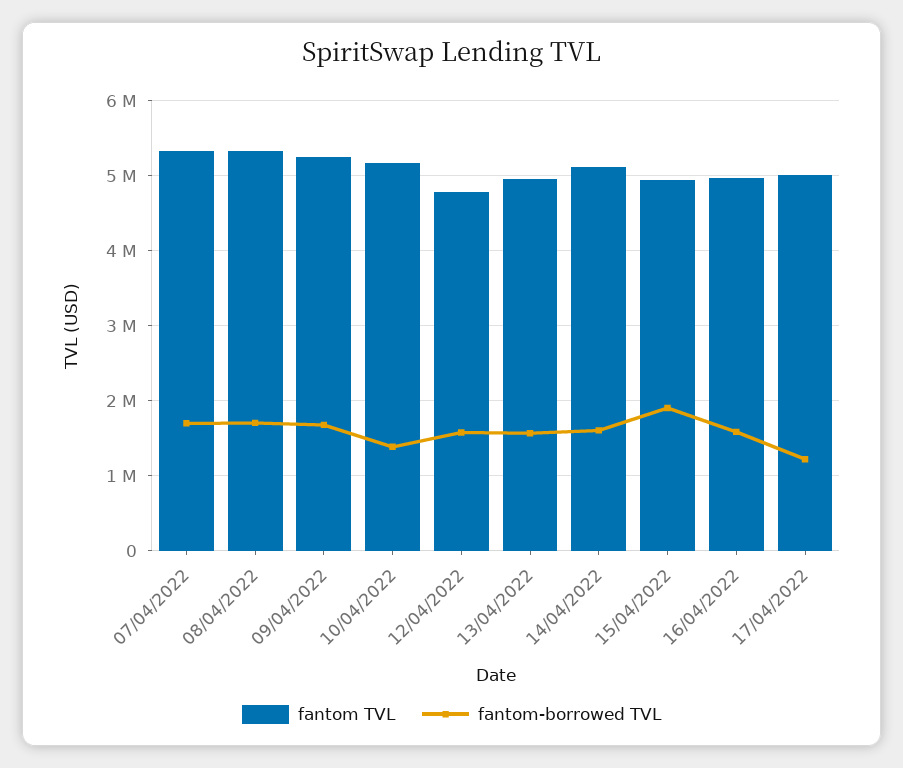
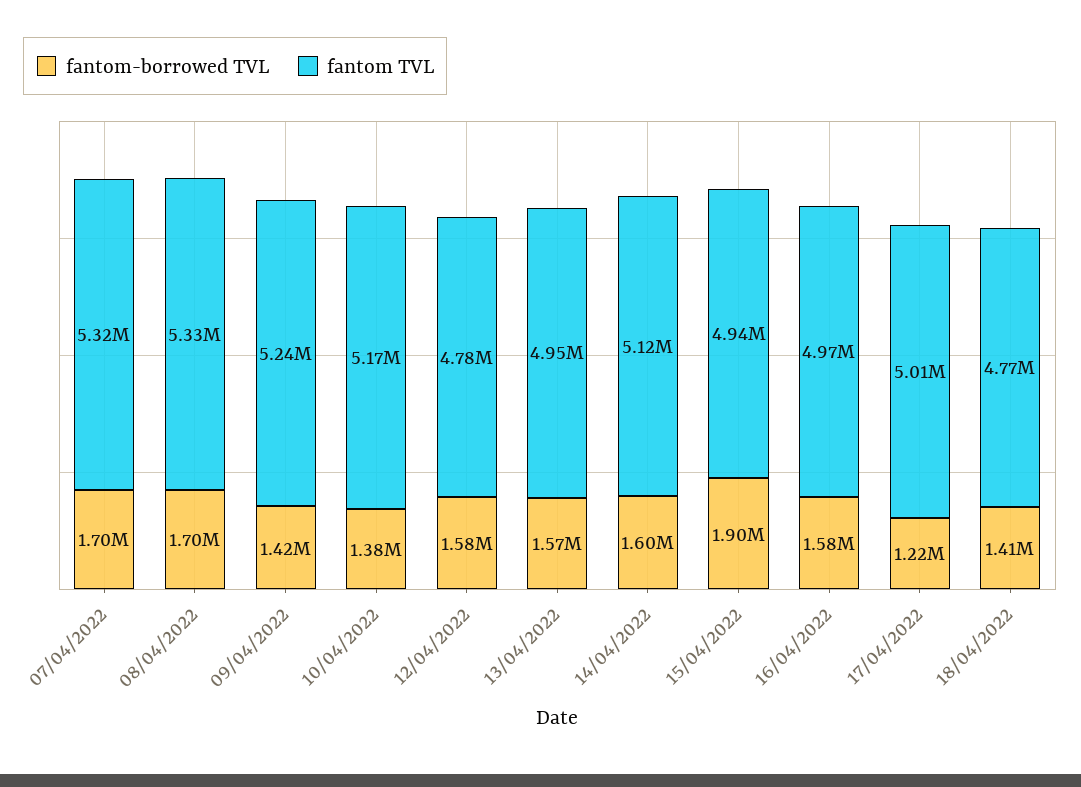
fantom-borrowed TVL, 09/04/2022: 1700000 -> 1420000
fantom-borrowed TVL, 18/04/2022: none -> 1410000
fantom TVL, 18/04/2022: none -> 4770000

